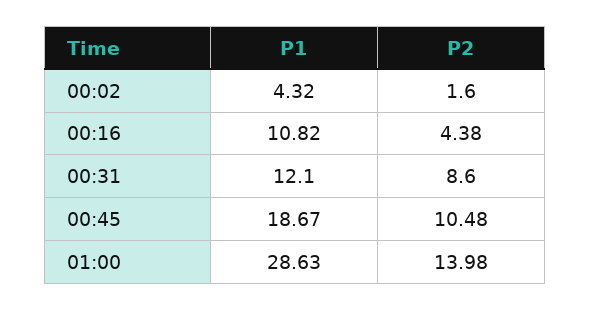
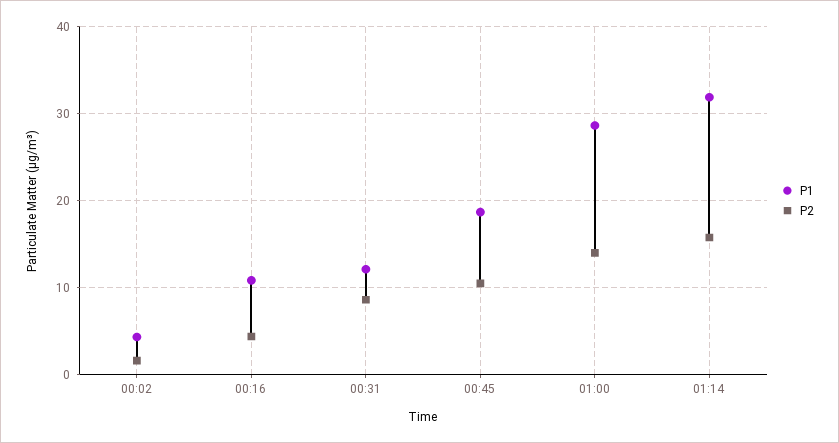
P1, 01:14: none -> 32
P2, 01:14: none -> 16

